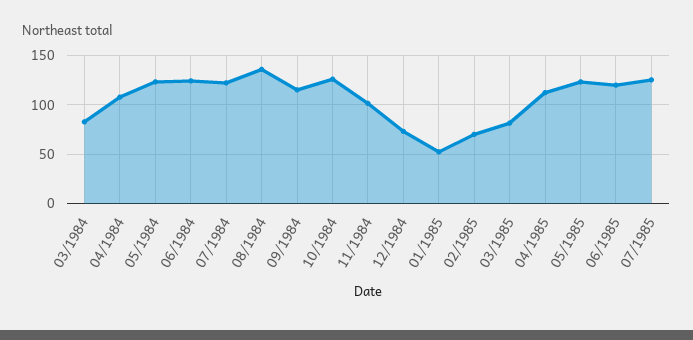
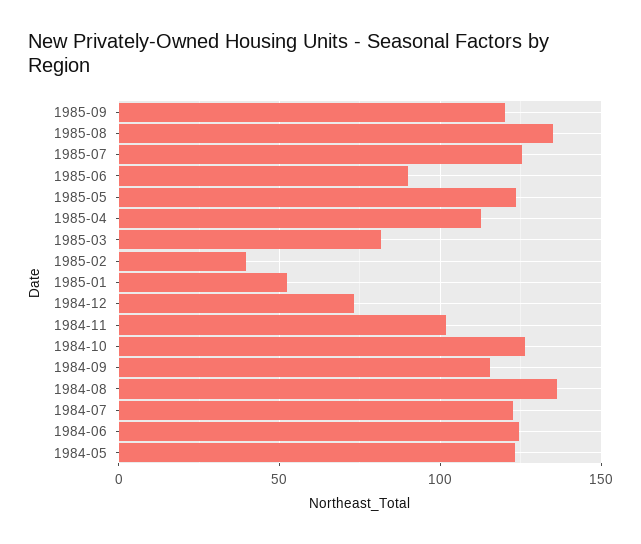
03/1984: 80 -> none
04/1984: 110 -> none
02/1985: 70 -> 40
06/1985: 120 -> 90
1985-09: none -> 120
1985-08: none -> 135

